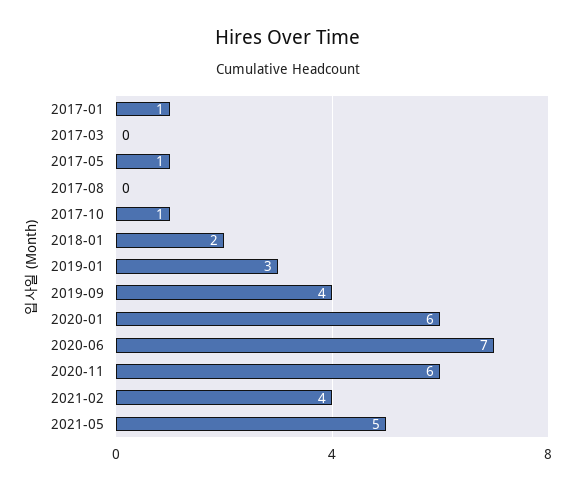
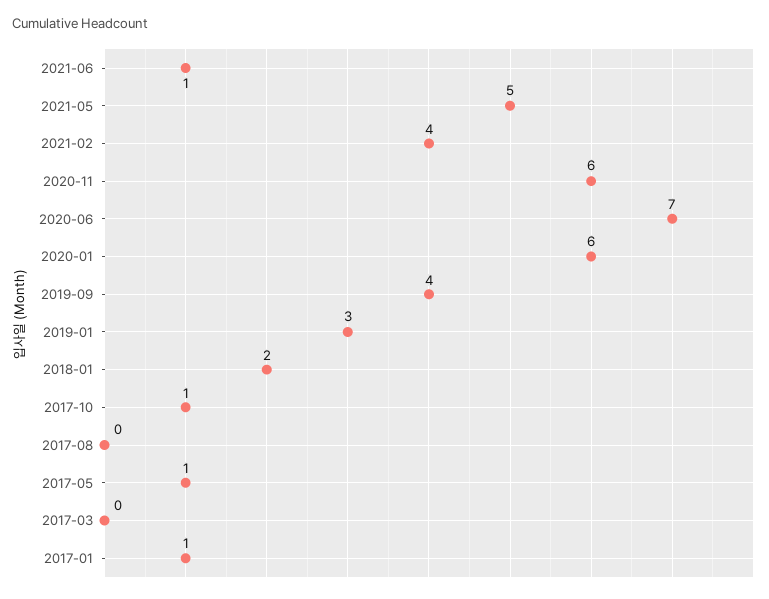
2021-06: none -> 1

